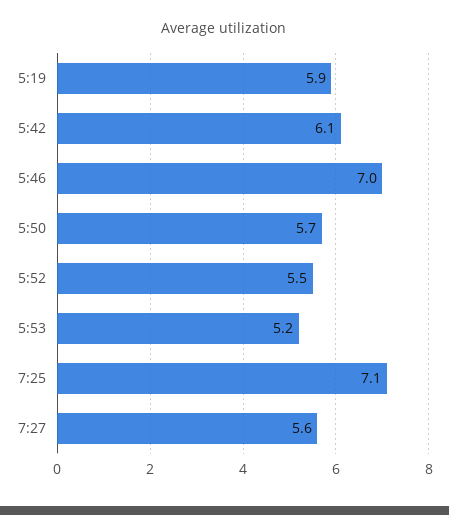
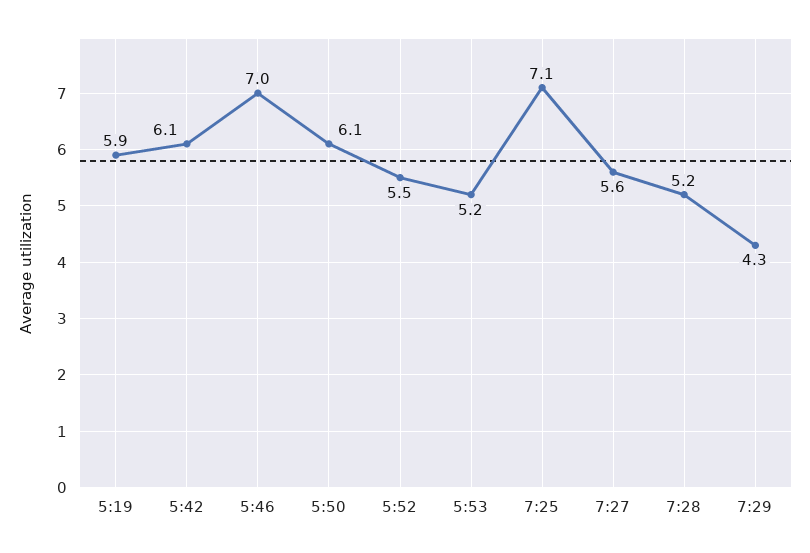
5:50: 5.7 -> 6.1
7:28: none -> 5.2
7:29: none -> 4.3

